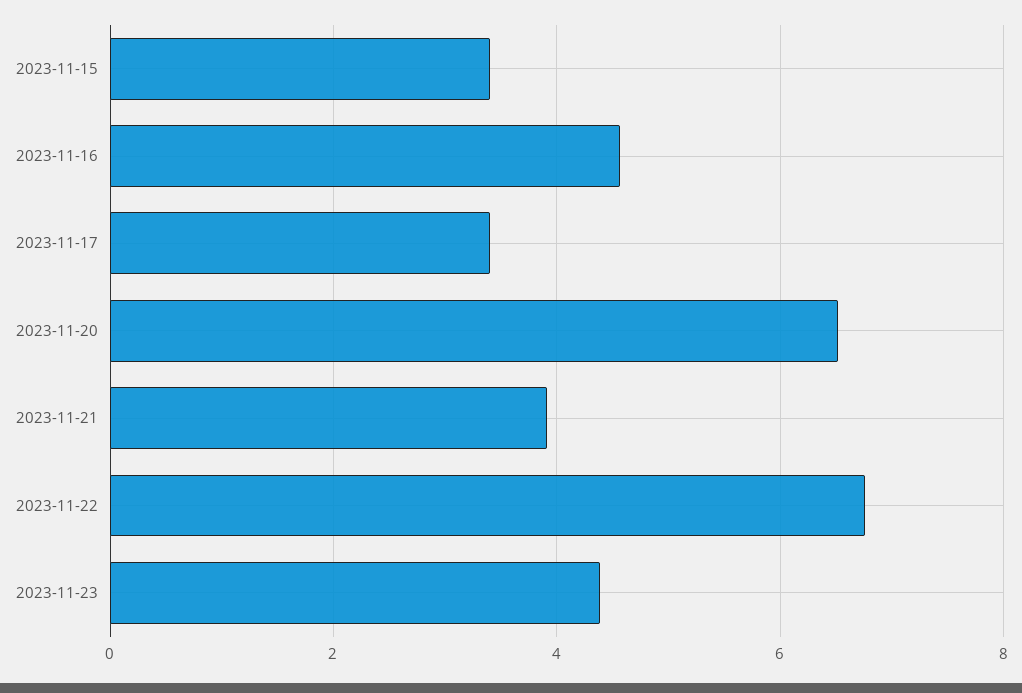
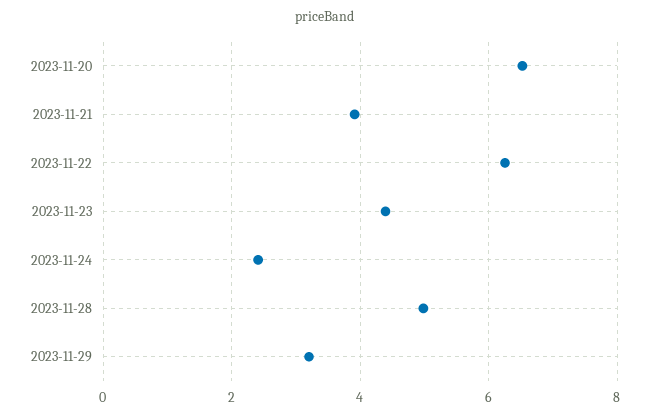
2023-11-15: 3.4 -> none
2023-11-16: 4.6 -> none
2023-11-17: 3.4 -> none
2023-11-22: 6.8 -> 6.2
2023-11-24: none -> 2.4
2023-11-28: none -> 5
2023-11-29: none -> 3.2

